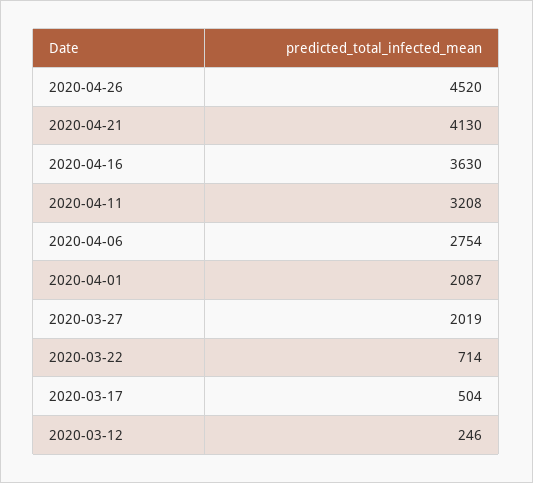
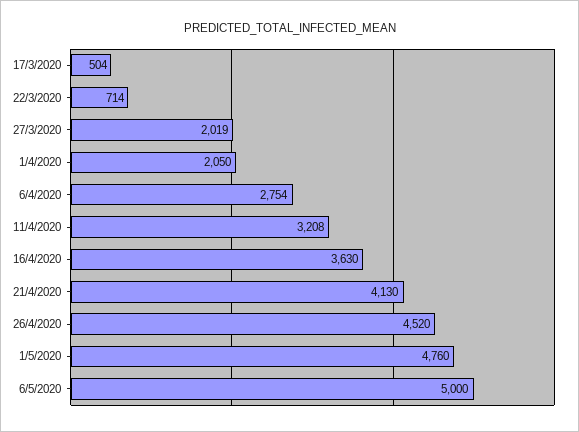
2020-04-01: 2087 -> 2050
2020-03-12: 246 -> none
1/5/2020: none -> 4760
6/5/2020: none -> 5000

